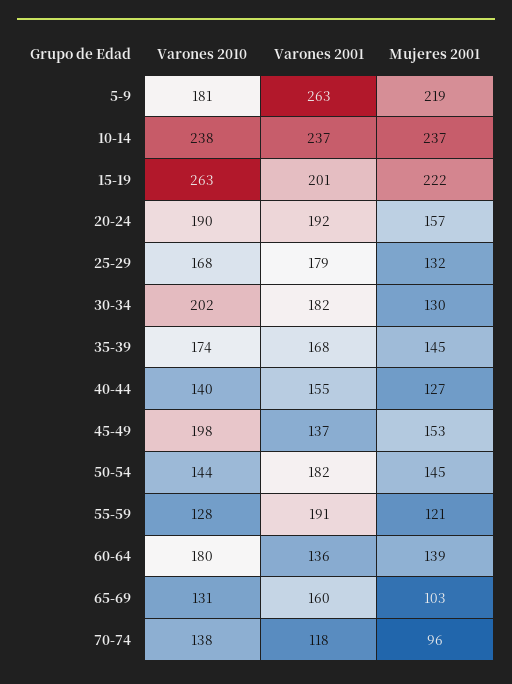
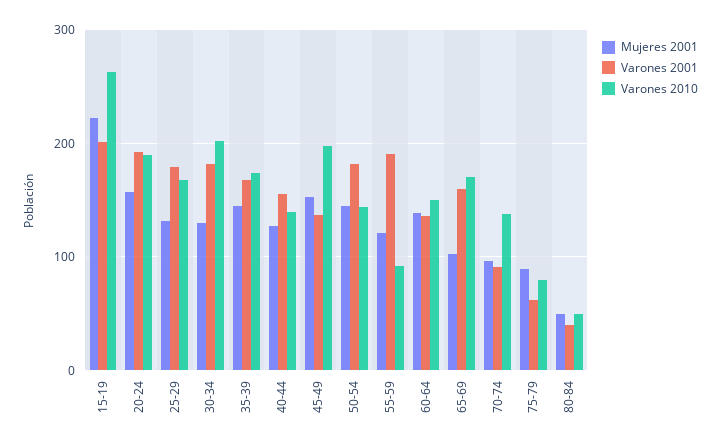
Varones 2010, 5-9: 181 -> none
Varones 2001, 5-9: 263 -> none
Mujeres 2001, 5-9: 219 -> none
Varones 2010, 10-14: 238 -> none
Varones 2001, 10-14: 237 -> none
Mujeres 2001, 10-14: 237 -> none
Varones 2010, 55-59: 128 -> 90
Varones 2010, 60-64: 180 -> 150
Varones 2010, 65-69: 131 -> 170
Varones 2001, 70-74: 118 -> 90
Mujeres 2001, 75-79: none -> 90
Varones 2001, 75-79: none -> 60
Varones 2010, 75-79: none -> 80
Mujeres 2001, 80-84: none -> 50
Varones 2001, 80-84: none -> 40
Varones 2010, 80-84: none -> 50

